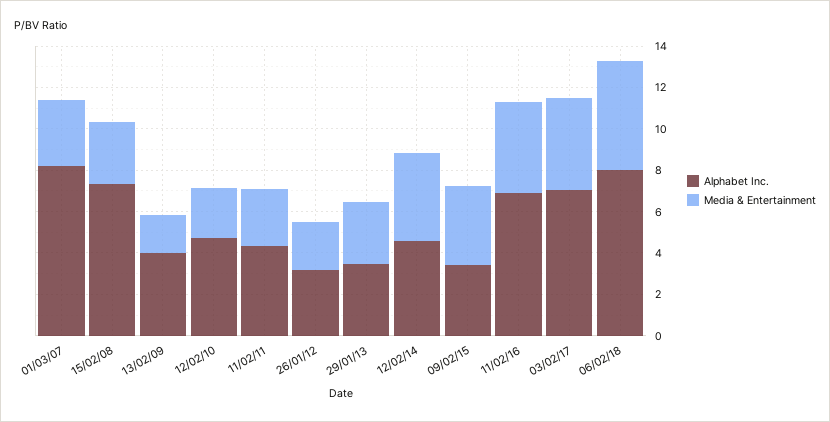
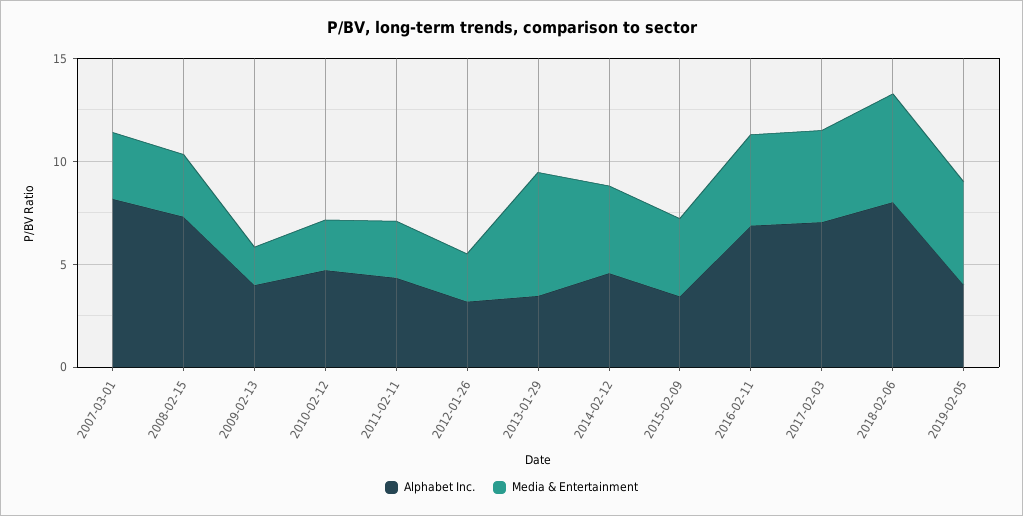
Media & Entertainment, 29/01/13: 3 -> 6
Alphabet Inc., 2019-02-05: none -> 4
Media & Entertainment, 2019-02-05: none -> 5

